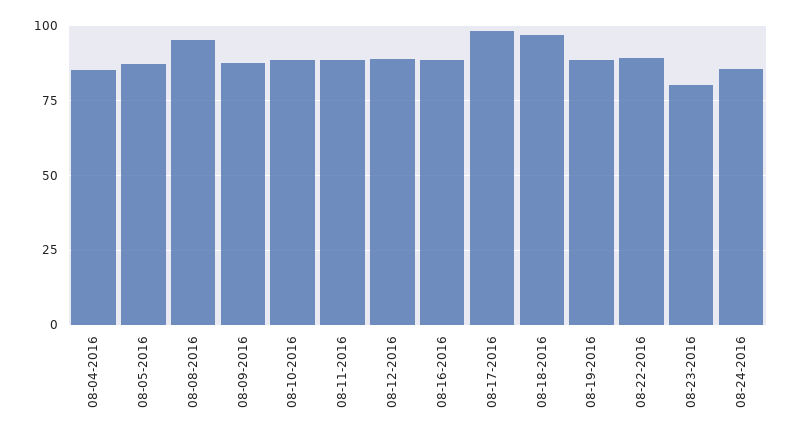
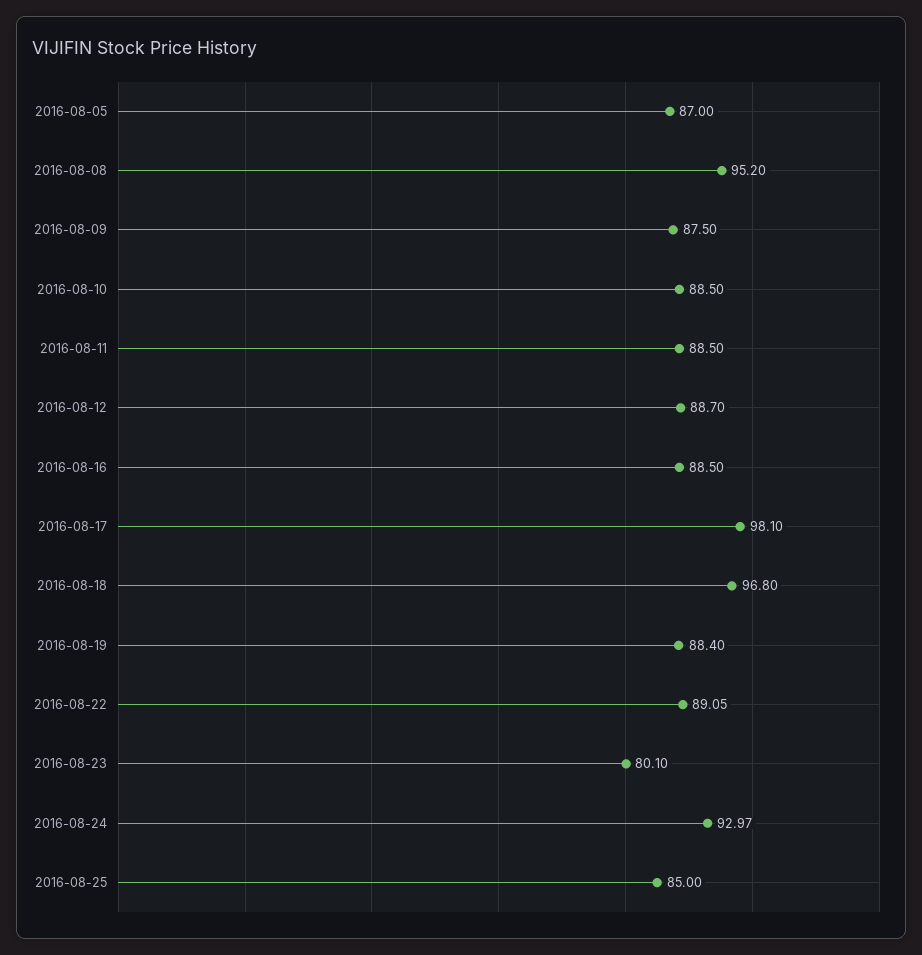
08-04-2016: 85 -> none
08-24-2016: 85 -> 92.97
2016-08-25: none -> 85

